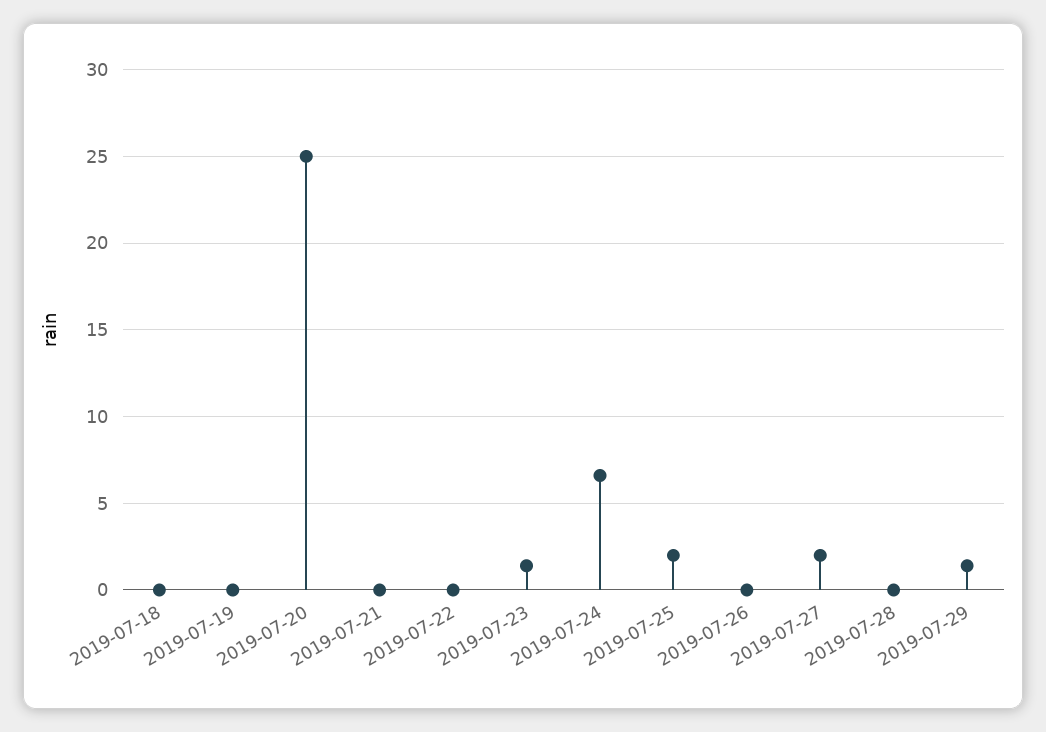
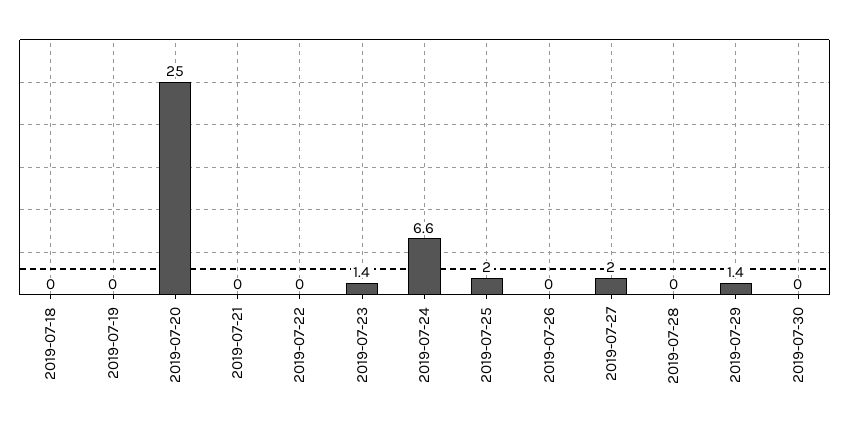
2019-07-30: none -> 0

